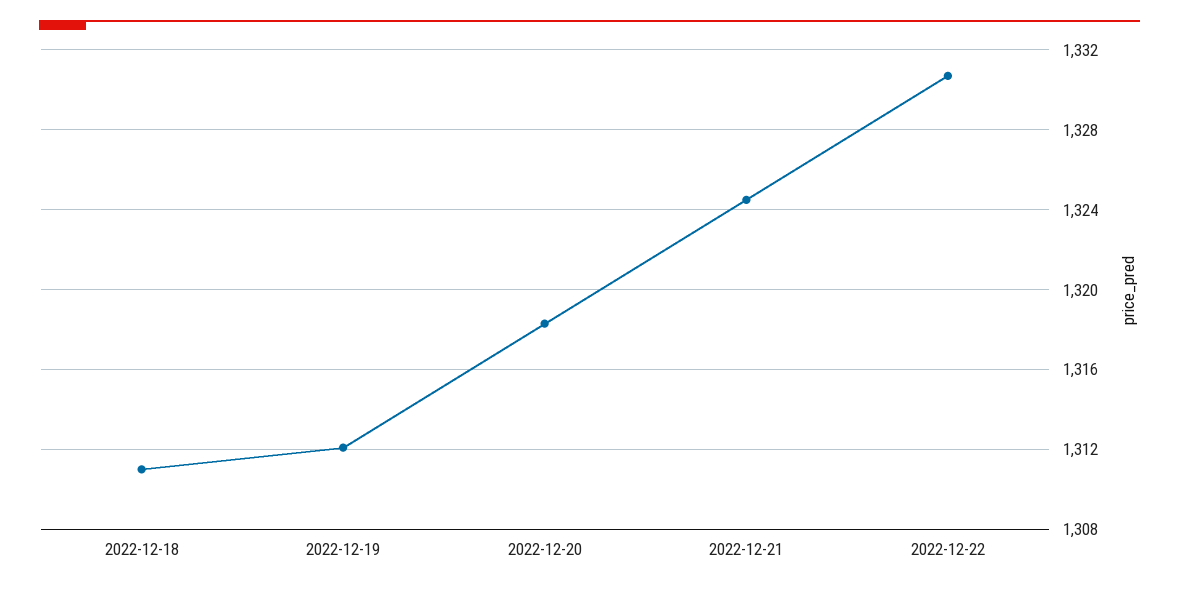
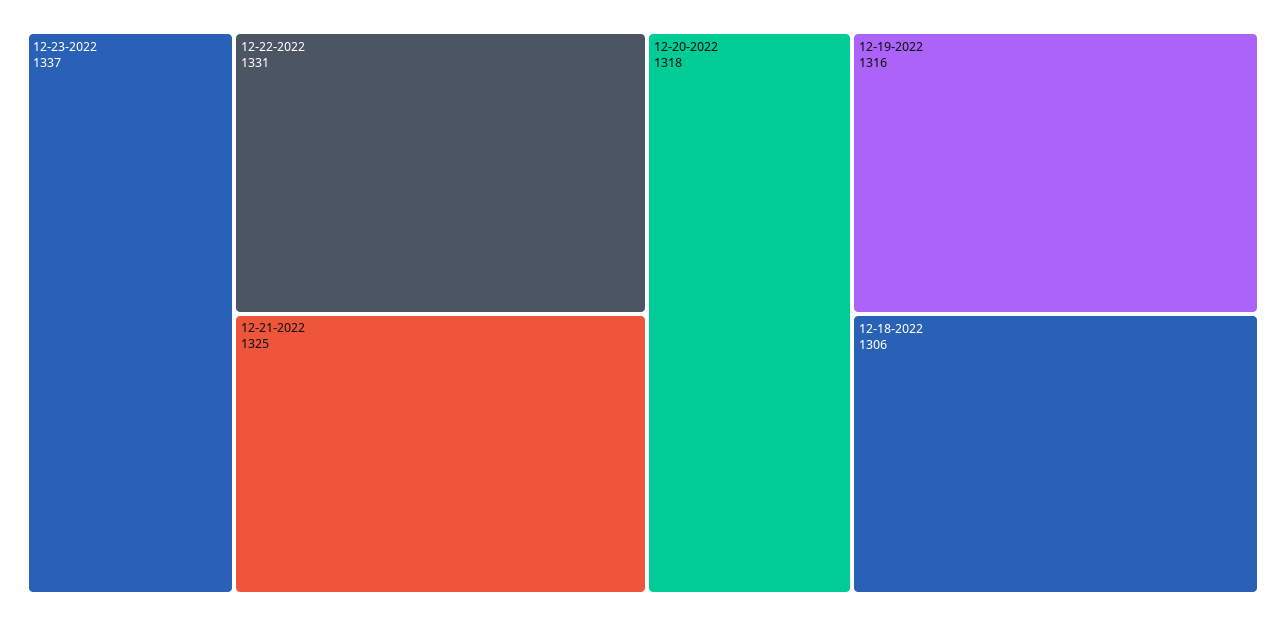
2022-12-18: 1311 -> 1306
2022-12-19: 1312 -> 1316
12-23-2022: none -> 1337

